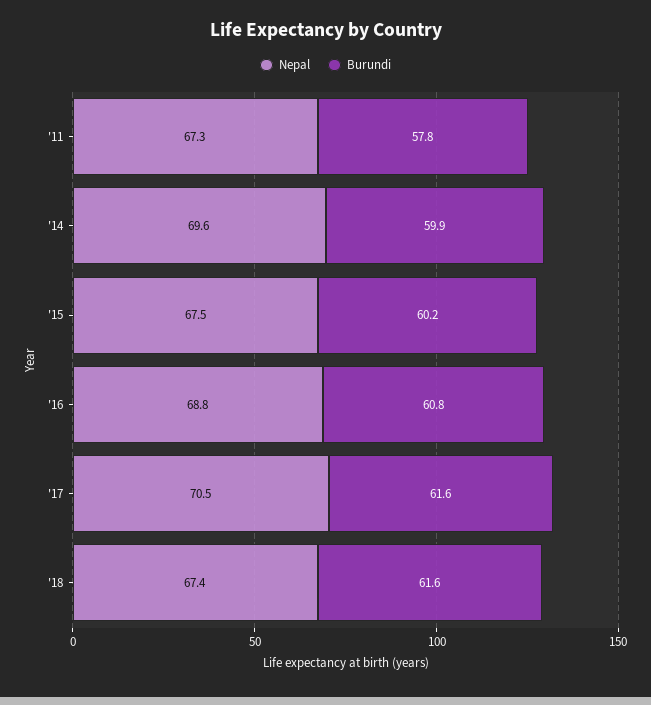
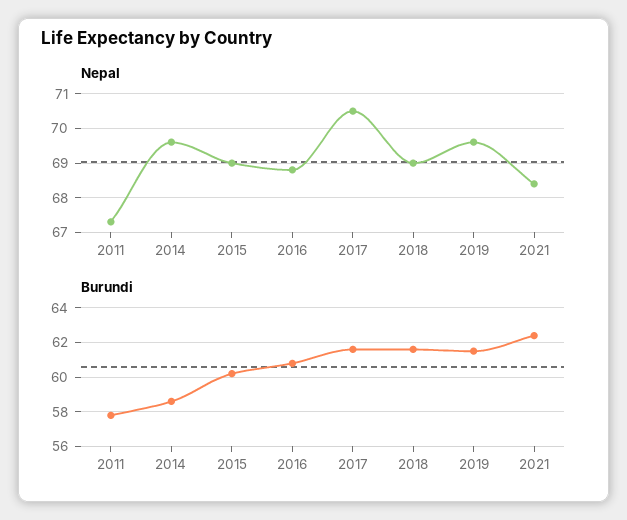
Burundi, '14: 59.9 -> 58.5
Nepal, '15: 67.5 -> 69
Nepal, '18: 67.4 -> 69
Nepal, 2019: none -> 69.5
Nepal, 2021: none -> 68.5
Burundi, 2019: none -> 61.5
Burundi, 2021: none -> 62.5

